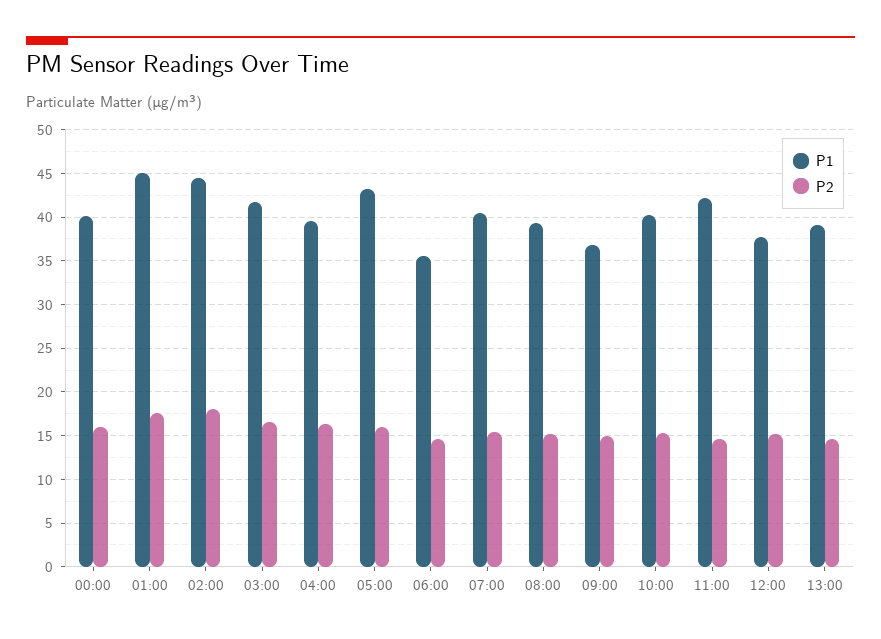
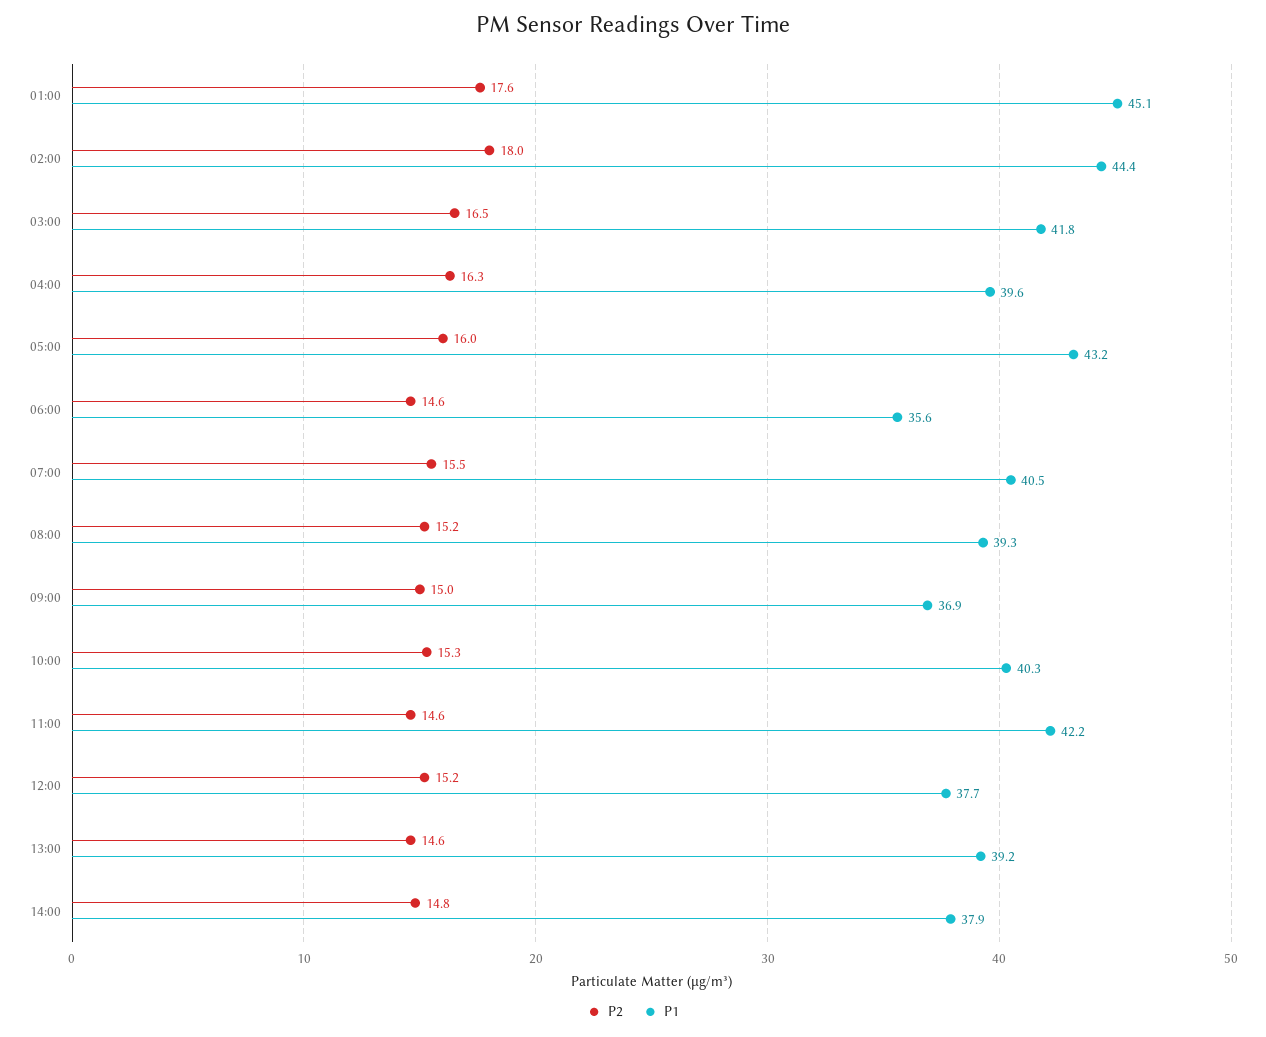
P1, 00:00: 40 -> none
P2, 00:00: 16 -> none
P2, 14:00: none -> 14.8
P1, 14:00: none -> 37.9

